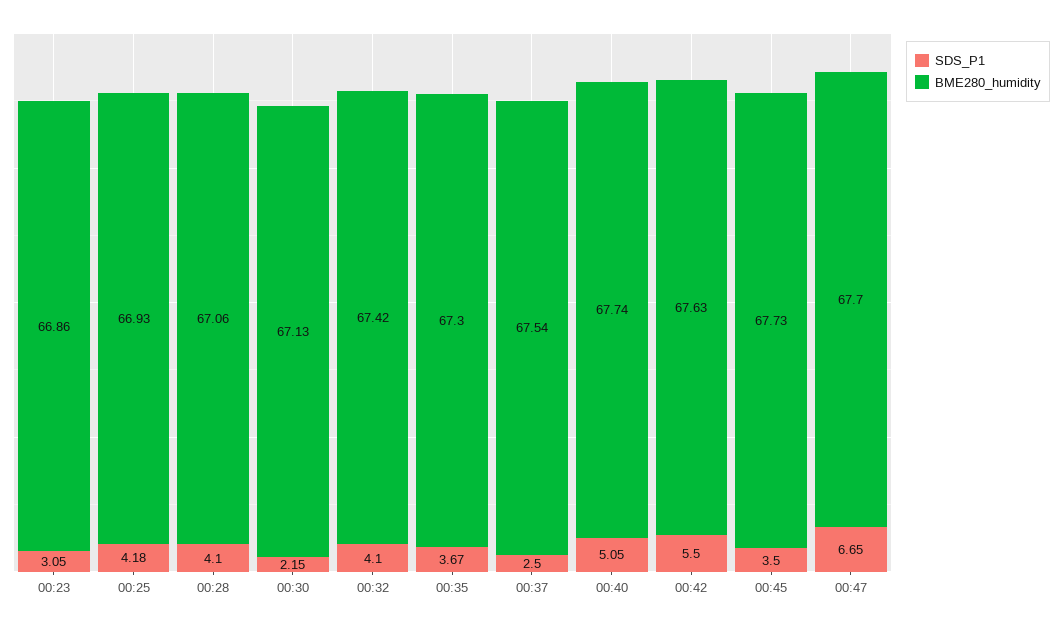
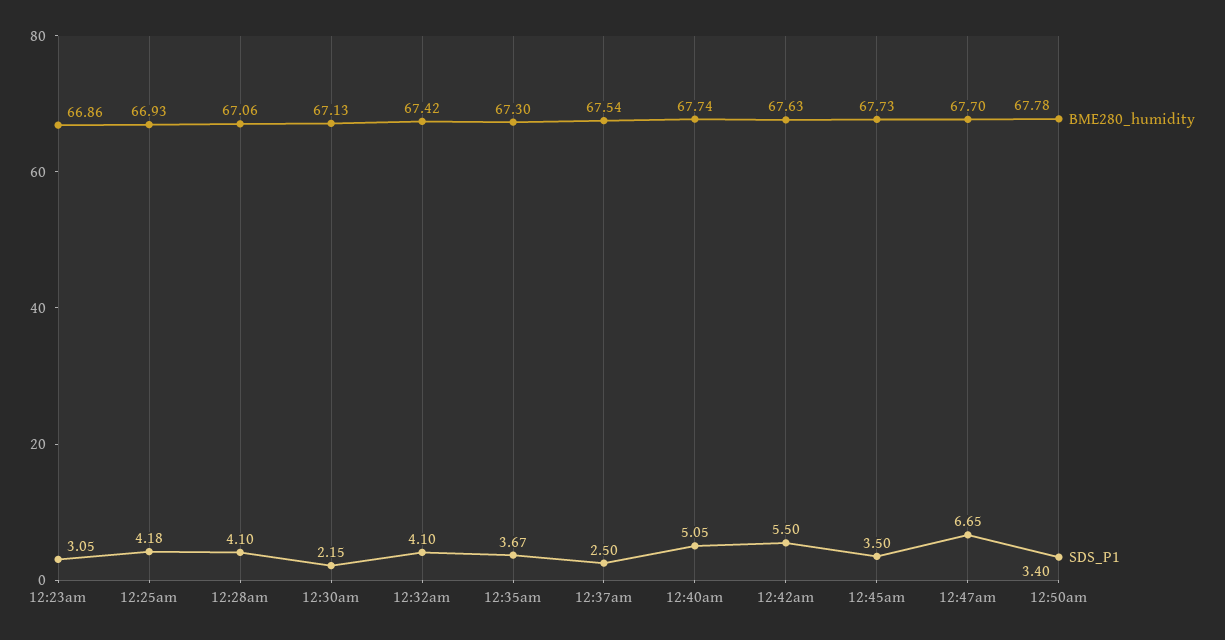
BME280_humidity, 12:50am: none -> 67.78
SDS_P1, 12:50am: none -> 3.4

